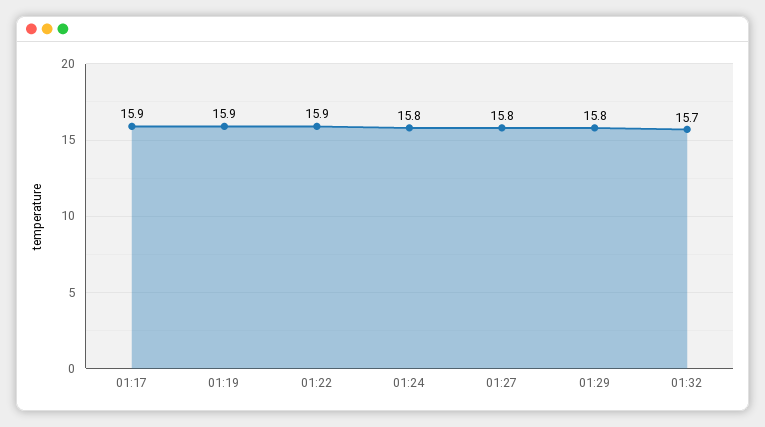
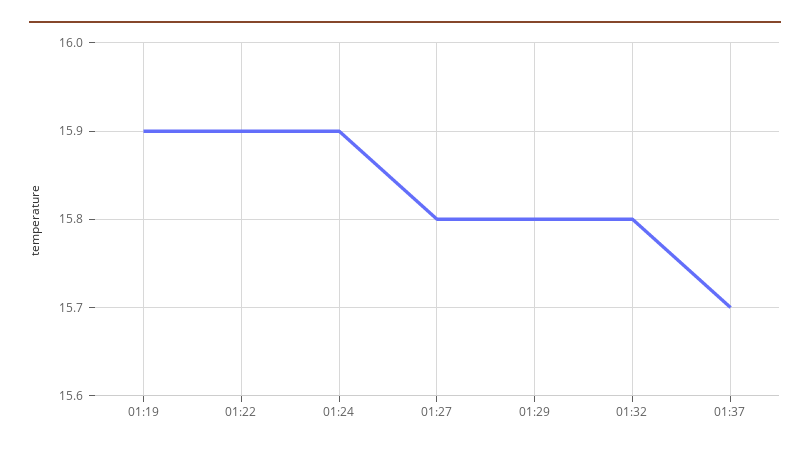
01:17: 15.9 -> none
01:24: 15.8 -> 15.9
01:32: 15.7 -> 15.8
01:37: none -> 15.7

